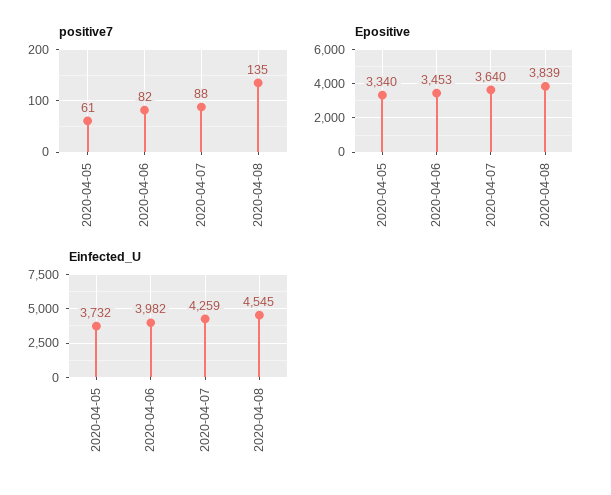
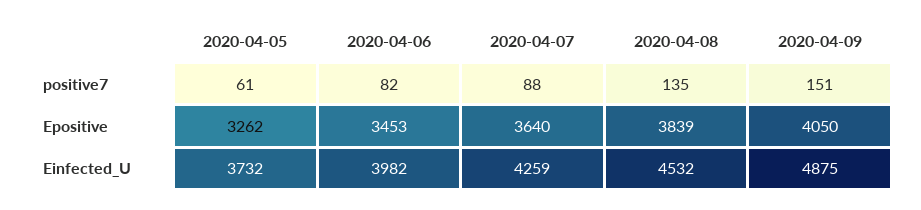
Epositive, 2020-04-05: 3340 -> 3262
Einfected_U, 2020-04-08: 4545 -> 4532
positive7, 2020-04-09: none -> 151
Epositive, 2020-04-09: none -> 4050
Einfected_U, 2020-04-09: none -> 4875

